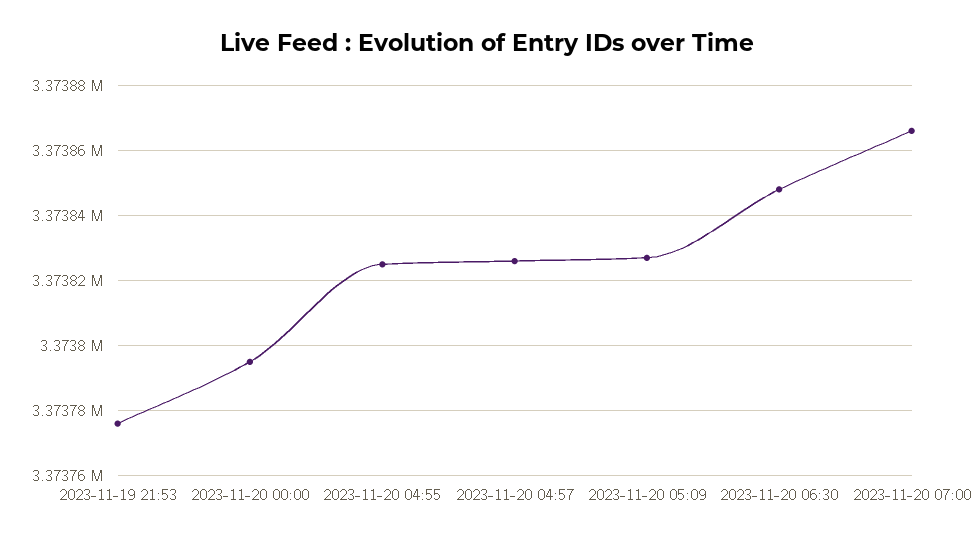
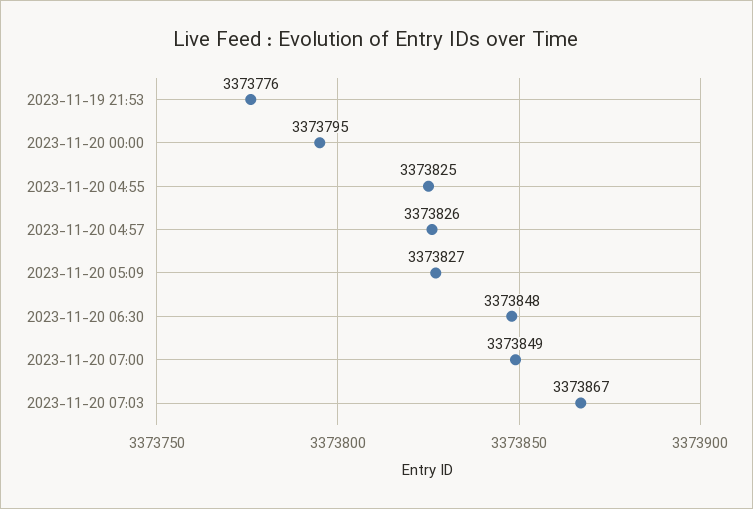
2023-11-20 07:00: 3373865 -> 3373849
2023-11-20 07:03: none -> 3373867

